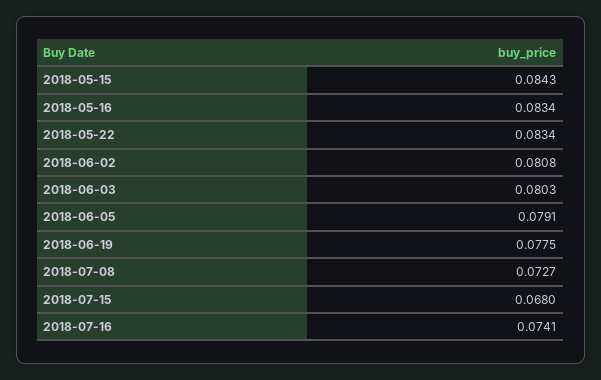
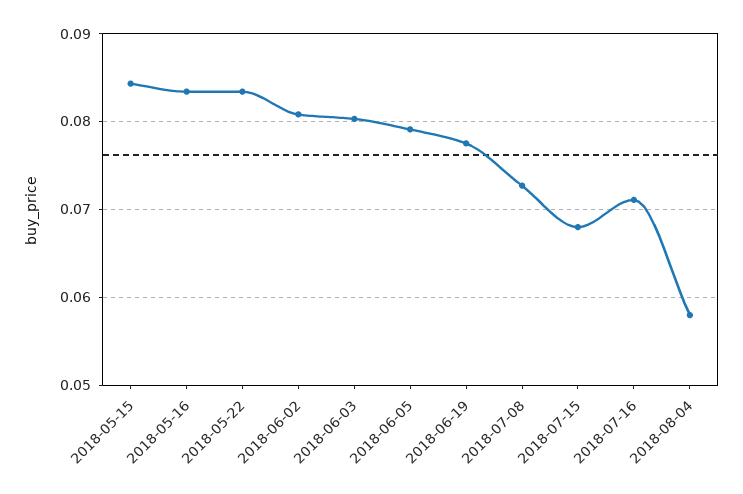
2018-07-16: 0.0741 -> 0.071
2018-08-04: none -> 0.058

